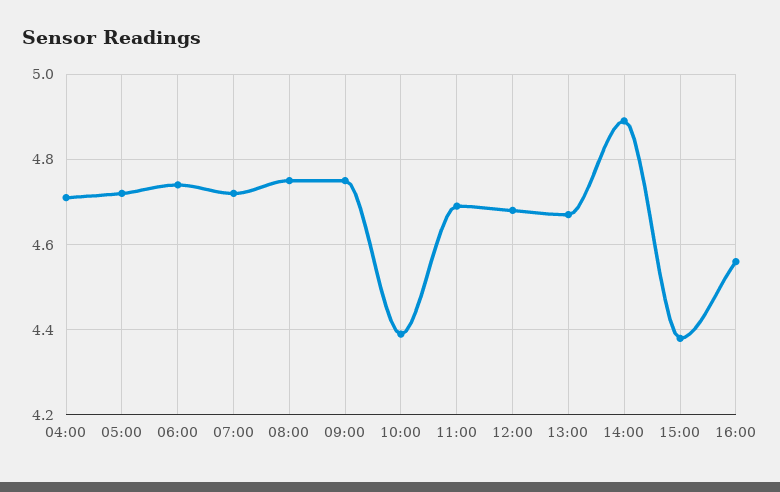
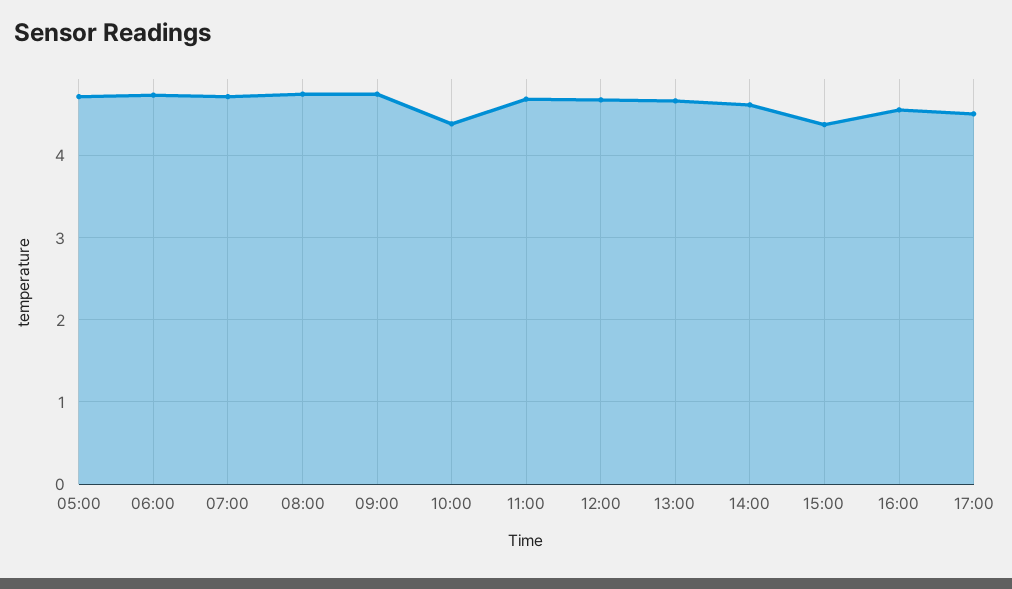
04:00: 4.7 -> none
14:00: 4.9 -> 4.6
17:00: none -> 4.5

